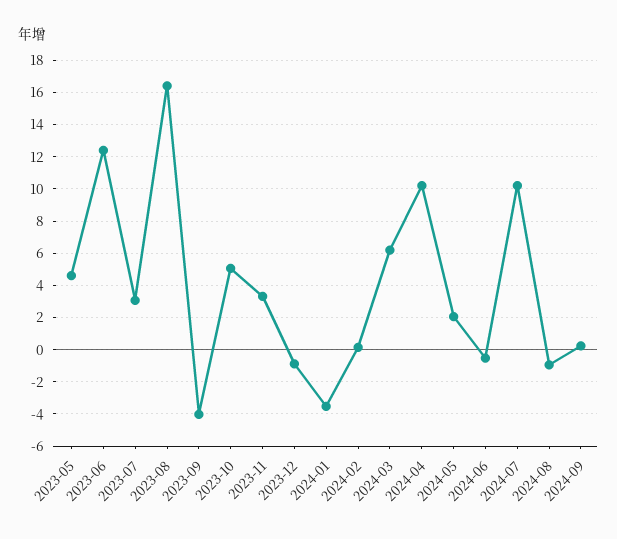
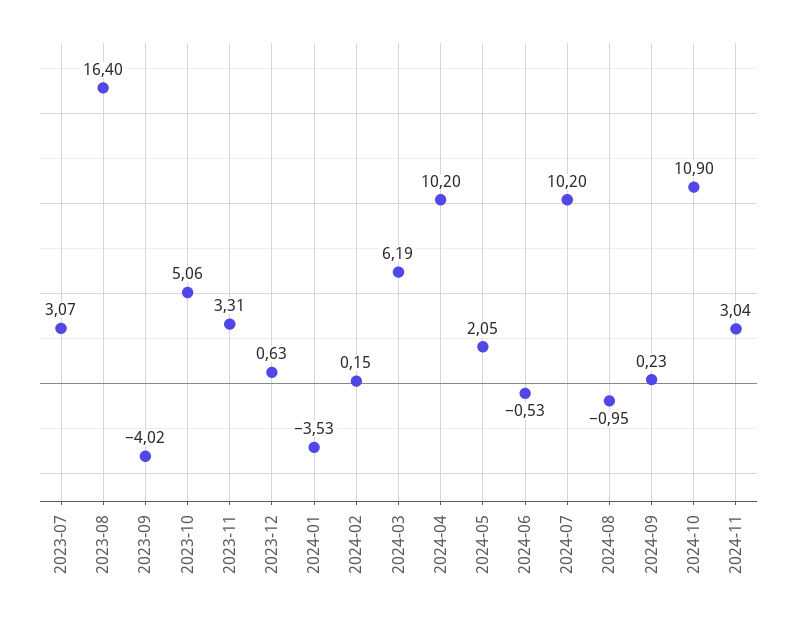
2023-05: 4.5 -> none
2023-06: 12.5 -> none
2023-12: -1 -> 0.63
2024-10: none -> 10.9
2024-11: none -> 3.04

